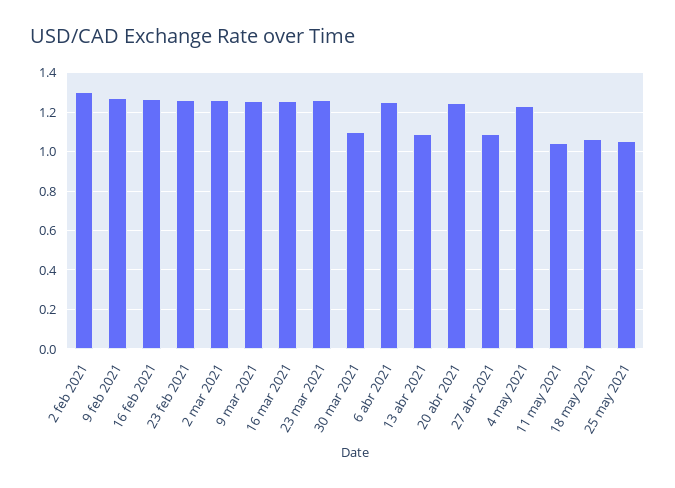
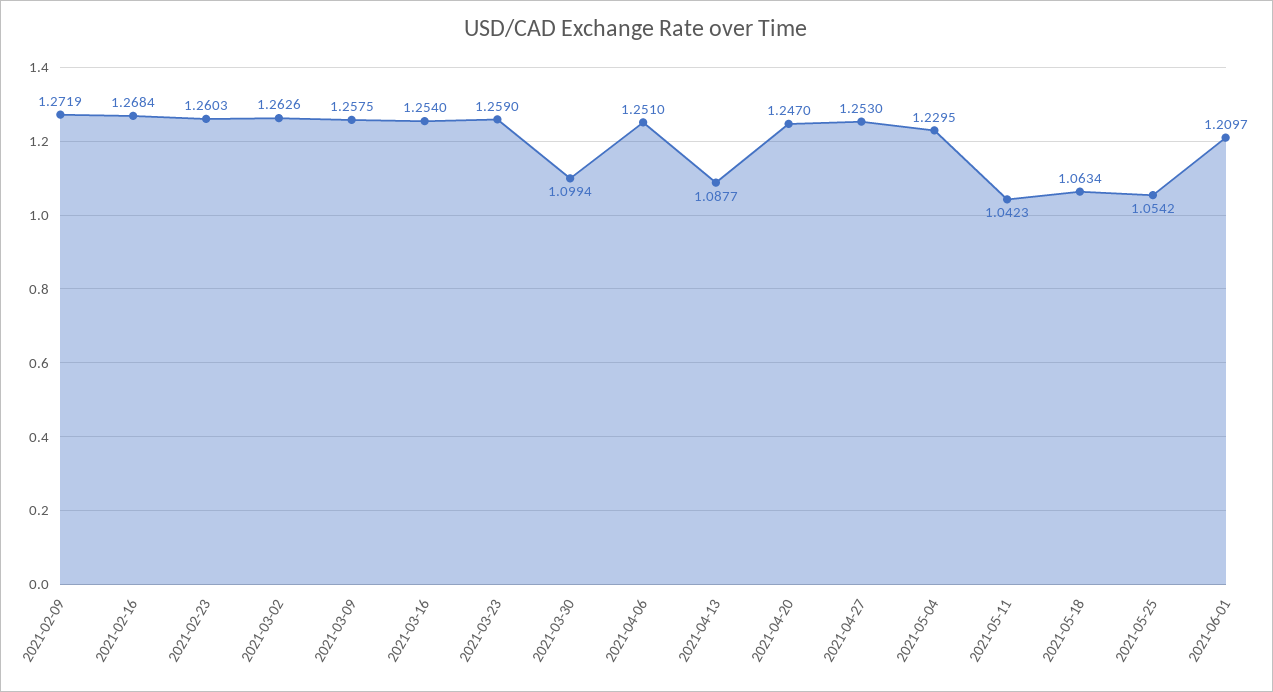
2 feb 2021: 1.3 -> none
27 abr 2021: 1.1 -> 1.253
2021-06-01: none -> 1.2097

